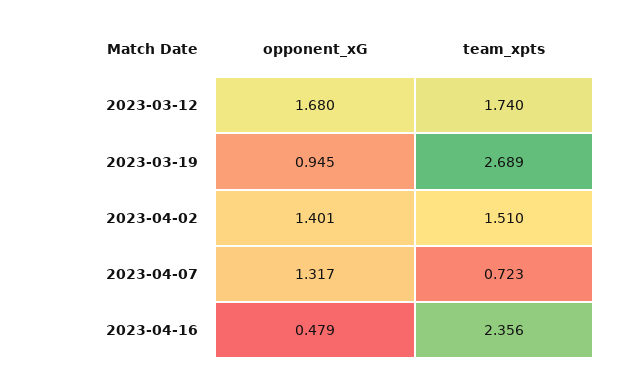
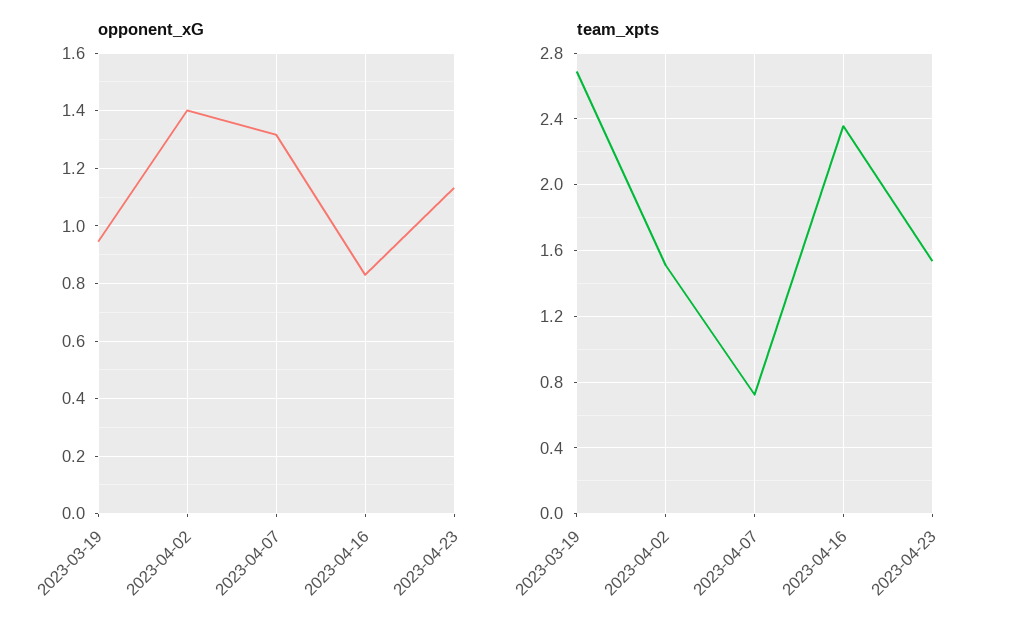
opponent_xG, 2023-03-12: 1.68 -> none
team_xpts, 2023-03-12: 1.74 -> none
opponent_xG, 2023-04-16: 0.479 -> 0.825
opponent_xG, 2023-04-23: none -> 1.125
team_xpts, 2023-04-23: none -> 1.55

